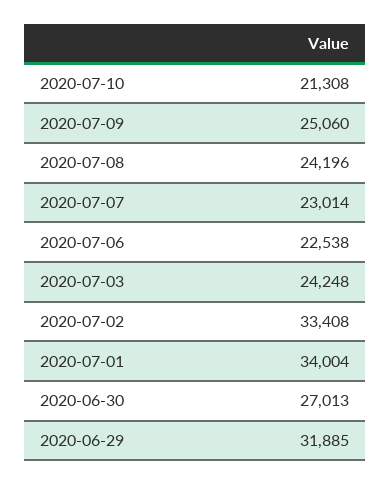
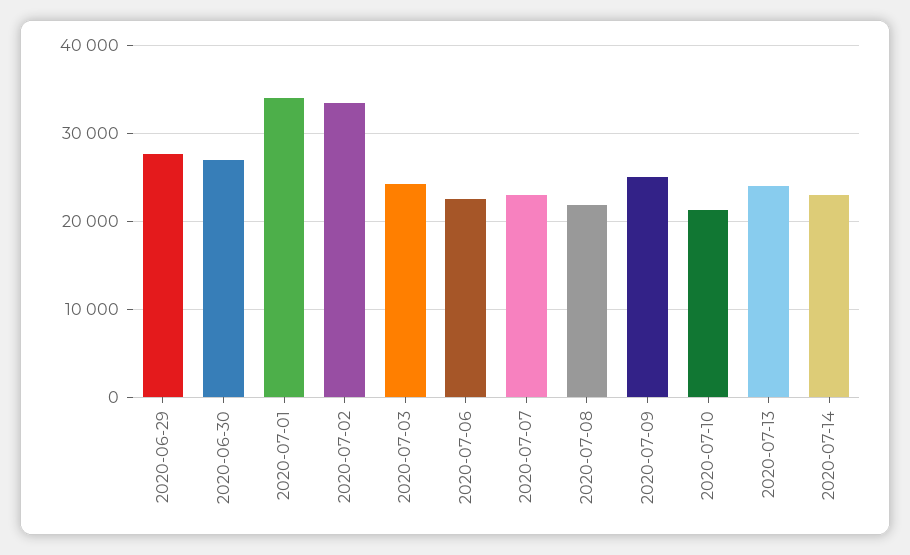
2020-07-08: 24196 -> 22000
2020-06-29: 31885 -> 28000
2020-07-13: none -> 24000
2020-07-14: none -> 23000

